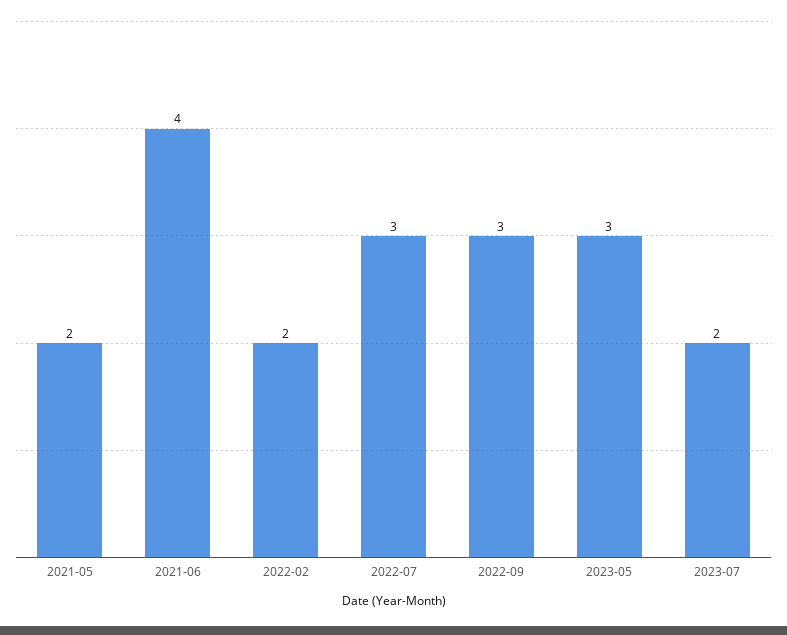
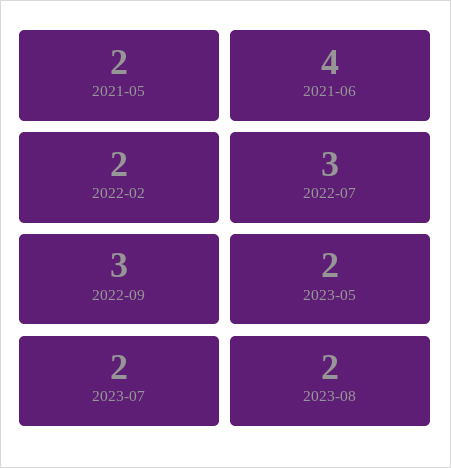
2023-05: 3 -> 2
2023-08: none -> 2

